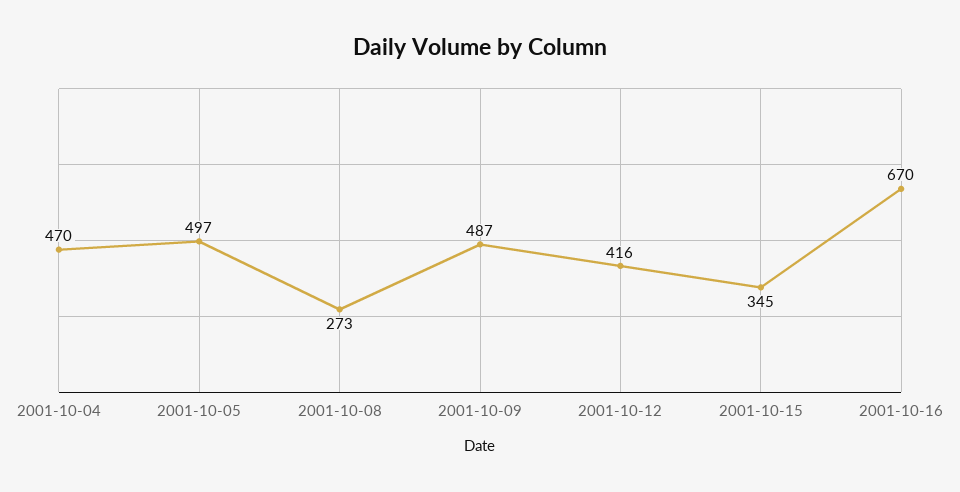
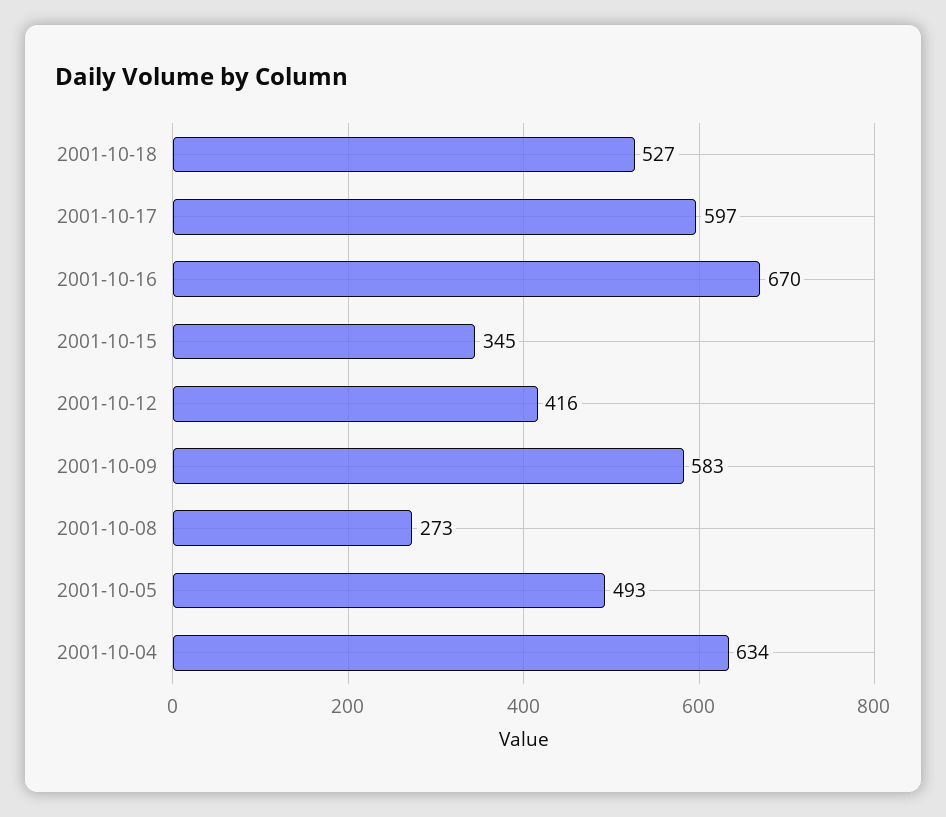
2001-10-04: 470 -> 634
2001-10-05: 497 -> 493
2001-10-09: 487 -> 583
2001-10-18: none -> 527
2001-10-17: none -> 597

